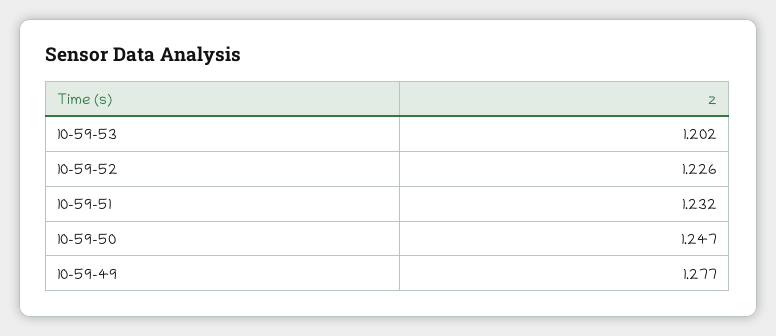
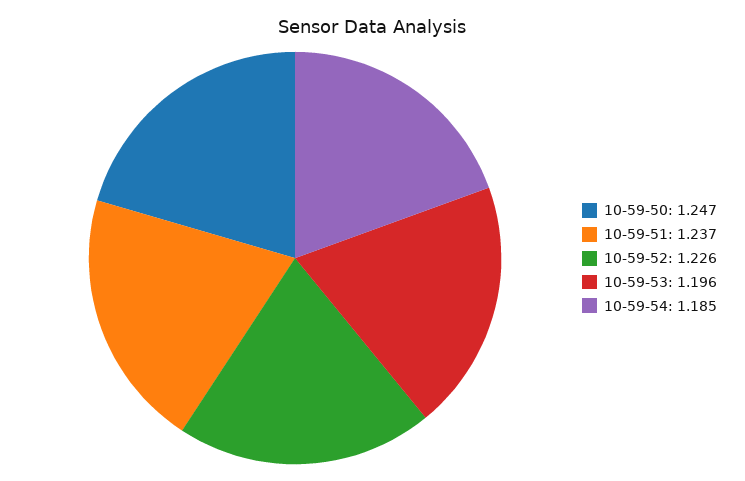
10-59-53: 1.202 -> 1.196
10-59-51: 1.232 -> 1.237
10-59-49: 1.277 -> none
10-59-54: none -> 1.185

